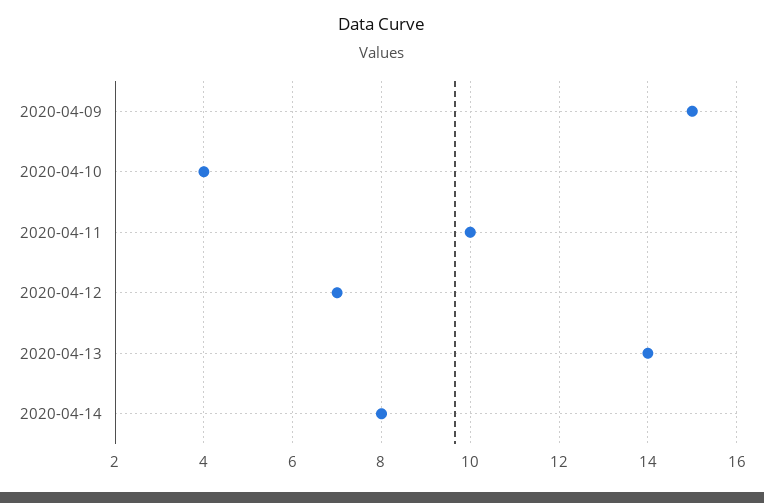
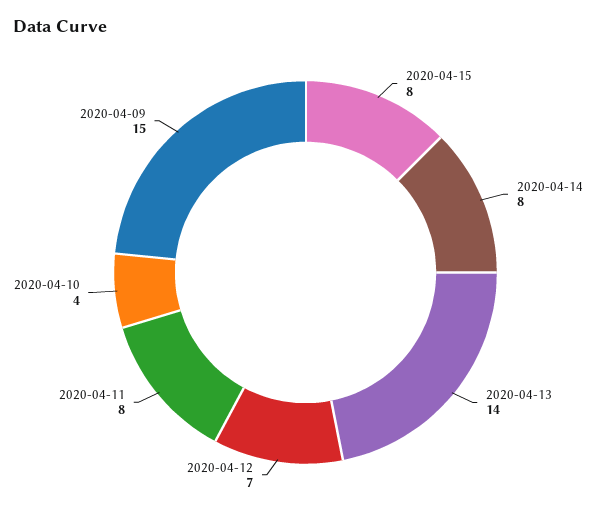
2020-04-11: 10 -> 8
2020-04-15: none -> 8

